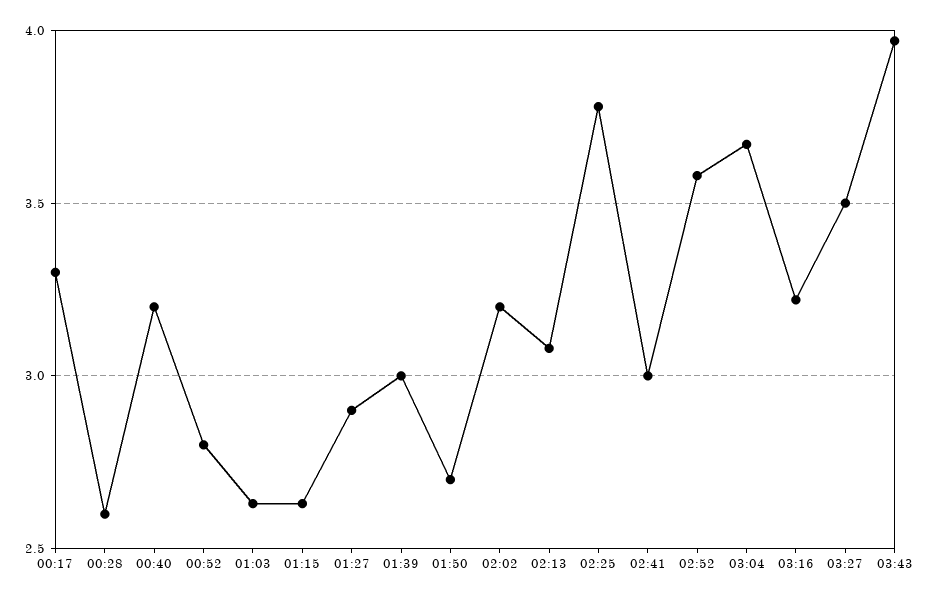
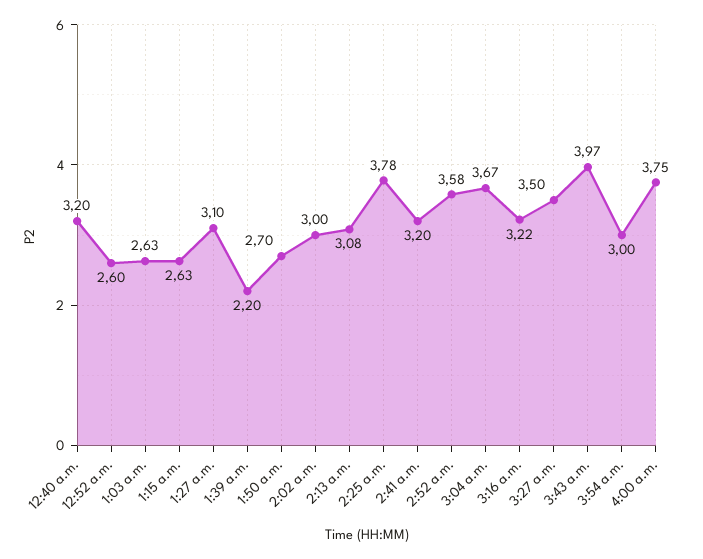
00:17: 3.3 -> none
00:28: 2.6 -> none
00:52: 2.8 -> 2.6
01:27: 2.9 -> 3.1
01:39: 3 -> 2.2
02:02: 3.2 -> 3
02:41: 3 -> 3.2
3:54 a.m.: none -> 3
4:00 a.m.: none -> 3.75

